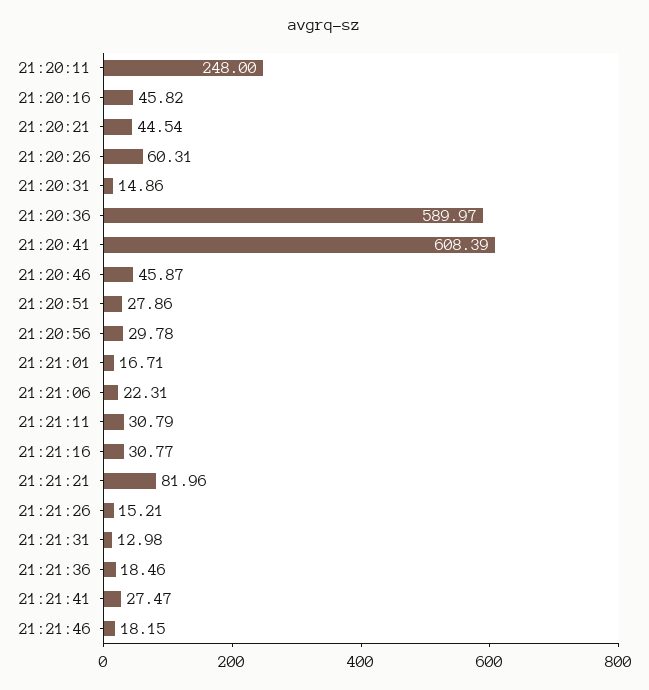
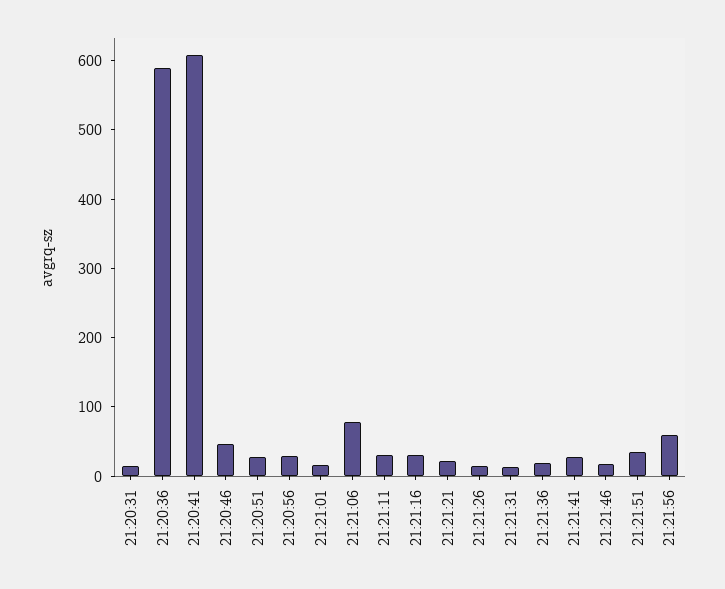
21:20:11: 248 -> none
21:20:16: 45.82 -> none
21:20:21: 44.54 -> none
21:20:26: 60.31 -> none
21:21:06: 22.31 -> 80
21:21:21: 81.96 -> 20
21:21:51: none -> 40
21:21:56: none -> 60

